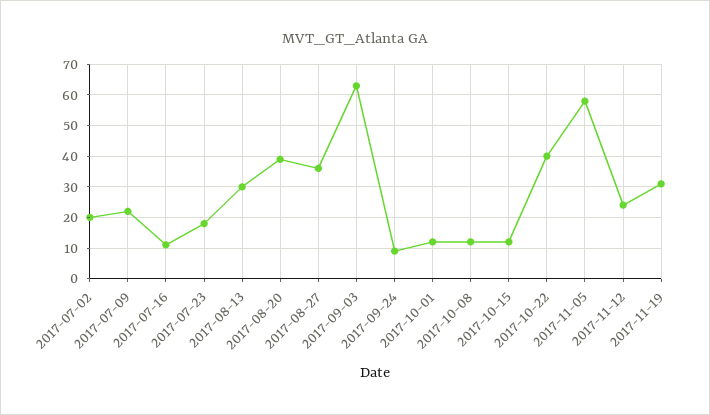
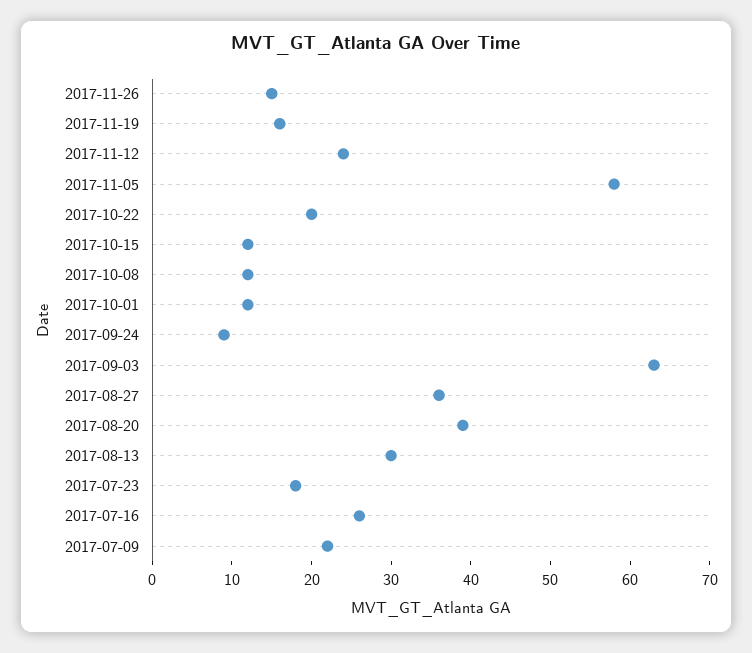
2017-07-02: 20 -> none
2017-07-16: 10 -> 25
2017-10-22: 40 -> 20
2017-11-19: 30 -> 15
2017-11-26: none -> 15

